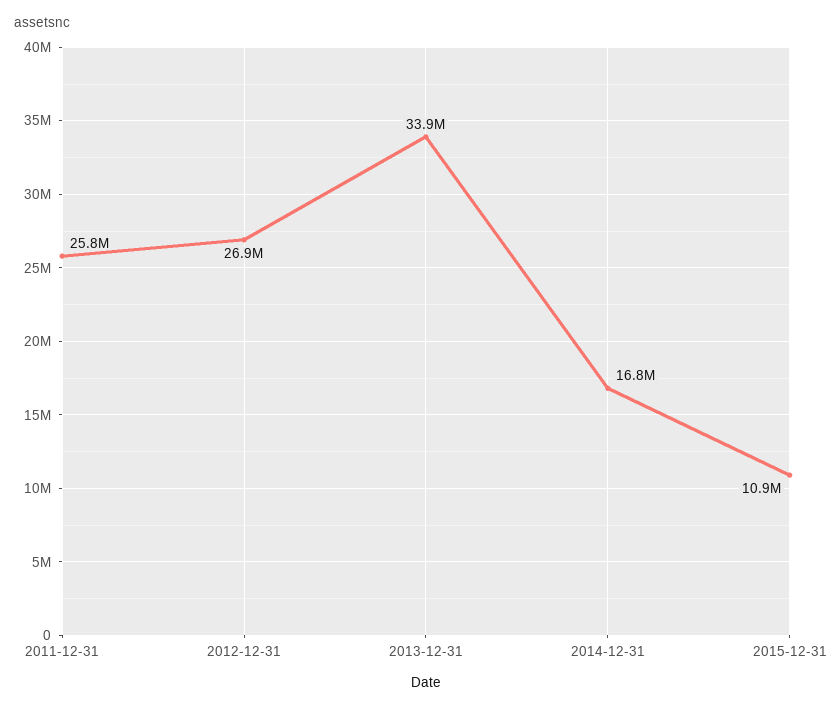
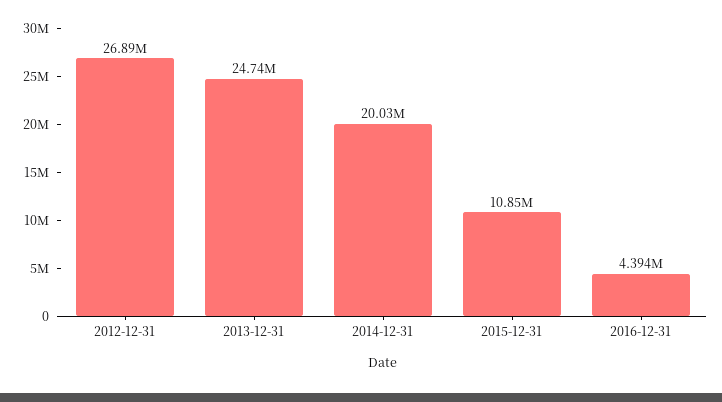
2011-12-31: 25800000 -> none
2013-12-31: 33900000 -> 24740000
2014-12-31: 16800000 -> 20030000
2016-12-31: none -> 4394000

